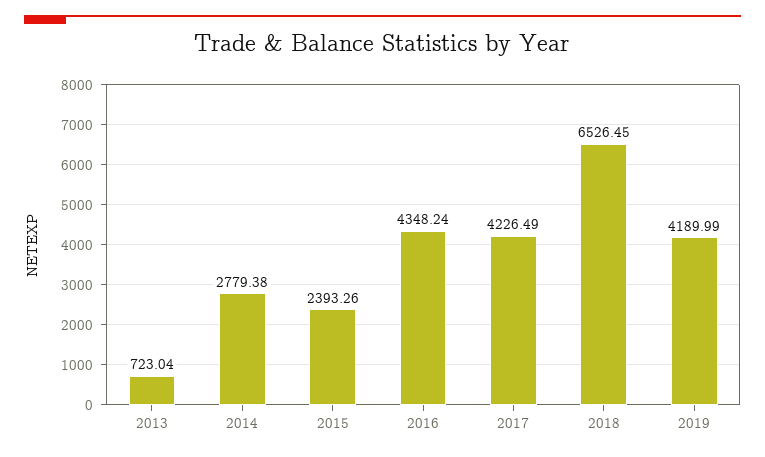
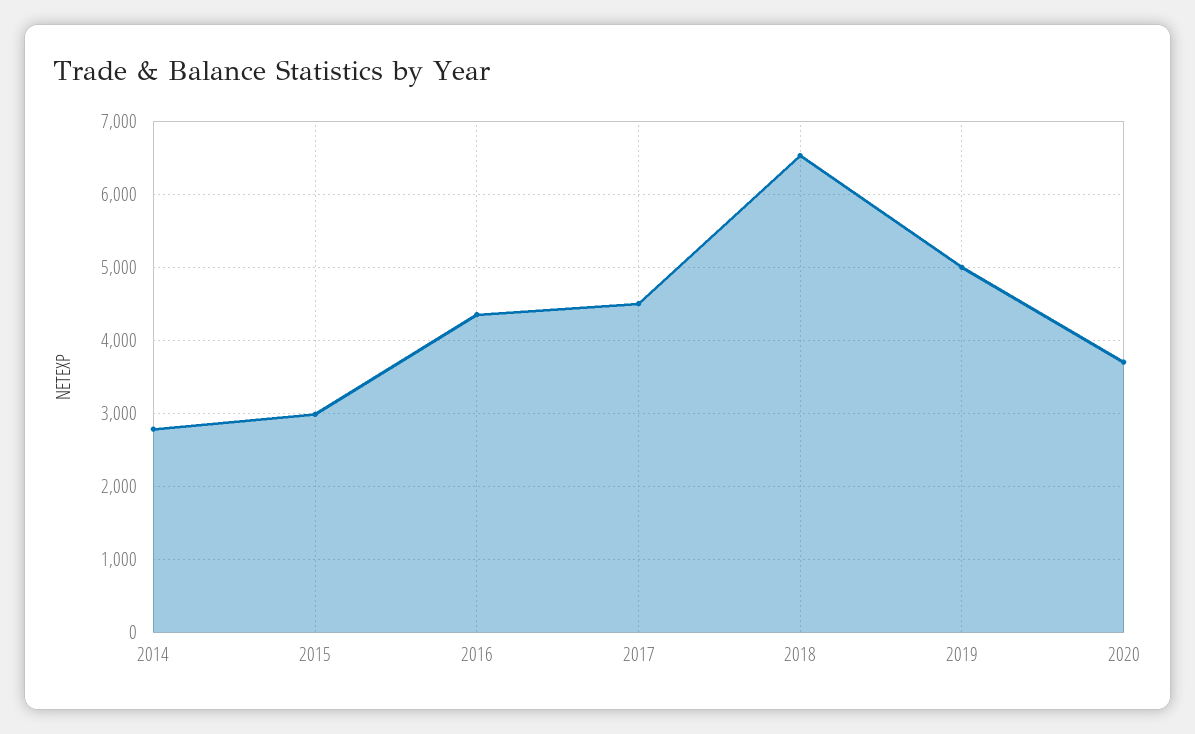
2013: 723.04 -> none
2015: 2393.26 -> 3000
2017: 4226.49 -> 4500
2019: 4189.99 -> 5000
2020: none -> 3700

